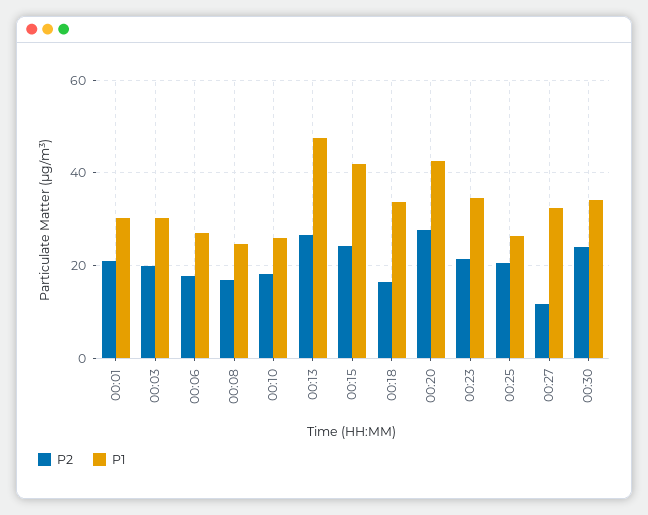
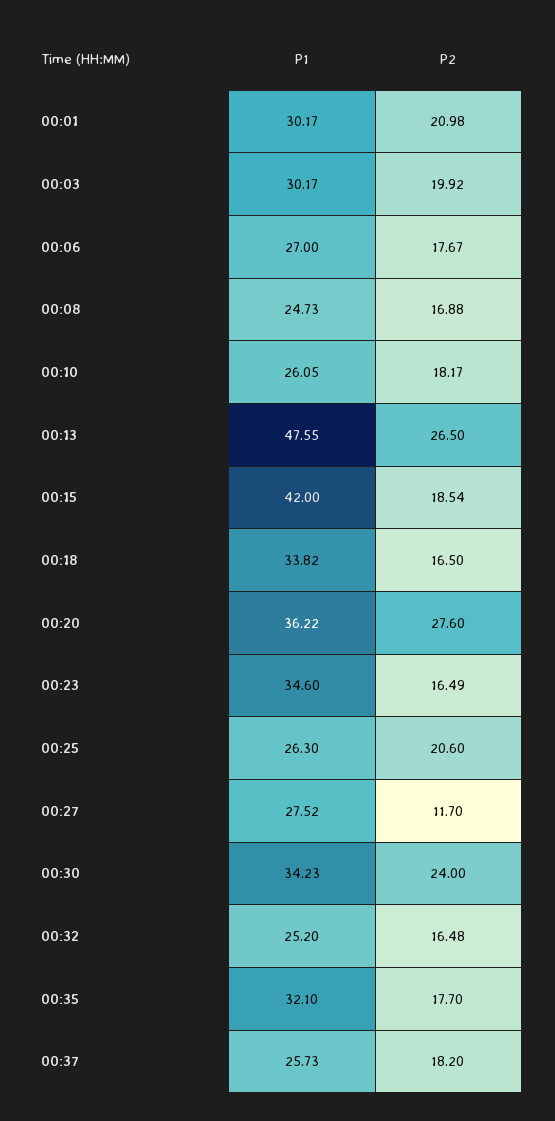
P2, 00:15: 24 -> 18.54
P1, 00:20: 42 -> 36.22
P2, 00:23: 22 -> 16.49
P1, 00:27: 32 -> 27.52
P1, 00:32: none -> 25.2
P2, 00:32: none -> 16.48
P1, 00:35: none -> 32.1
P2, 00:35: none -> 17.7
P1, 00:37: none -> 25.73
P2, 00:37: none -> 18.2

